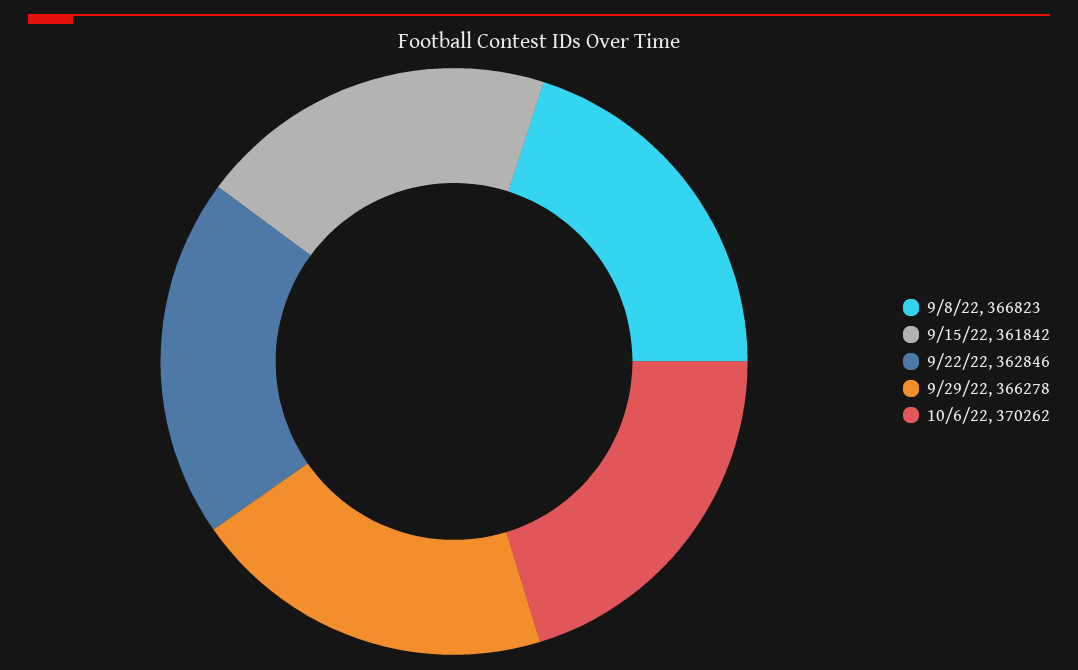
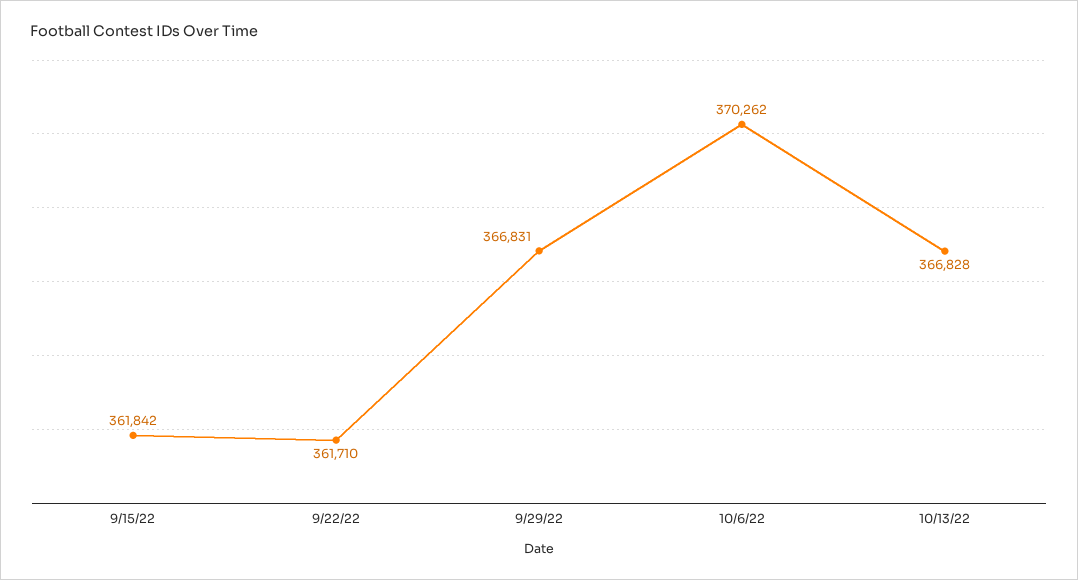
9/8/22: 366823 -> none
9/22/22: 362846 -> 361710
9/29/22: 366278 -> 366831
10/13/22: none -> 366828

